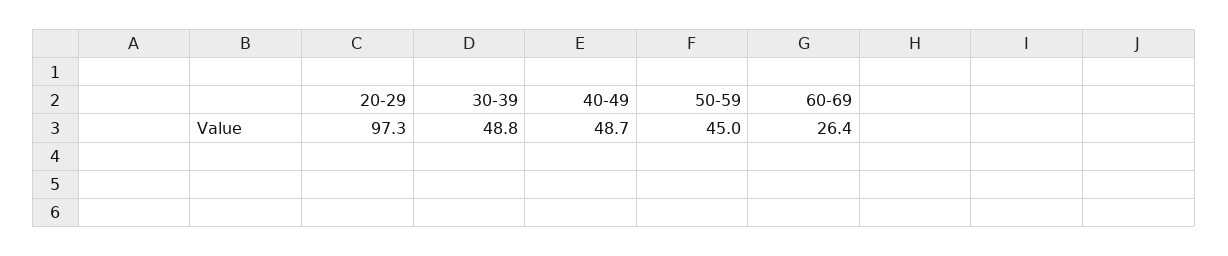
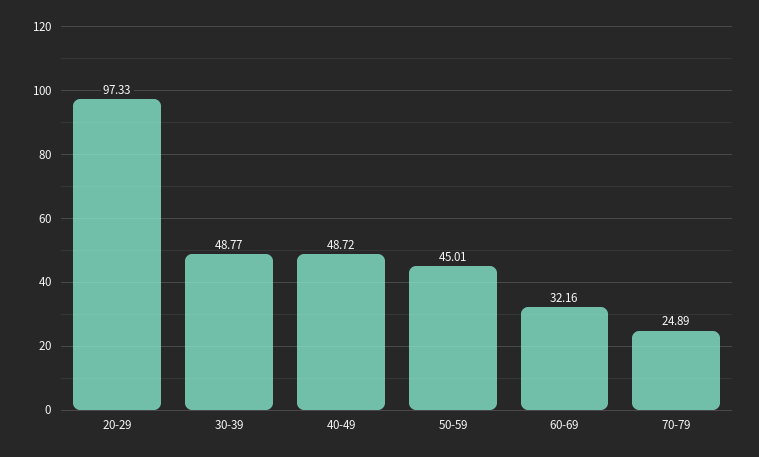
60-69: 26.4 -> 32.16
70-79: none -> 24.89

